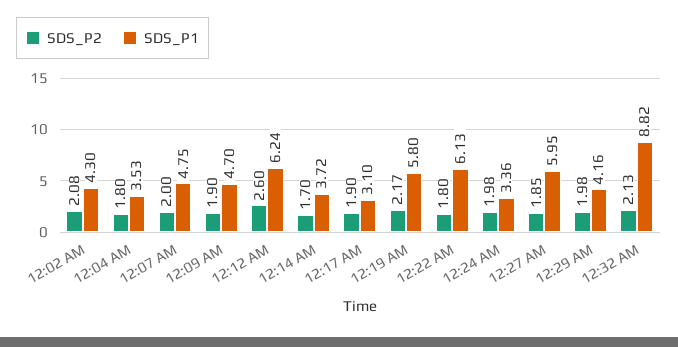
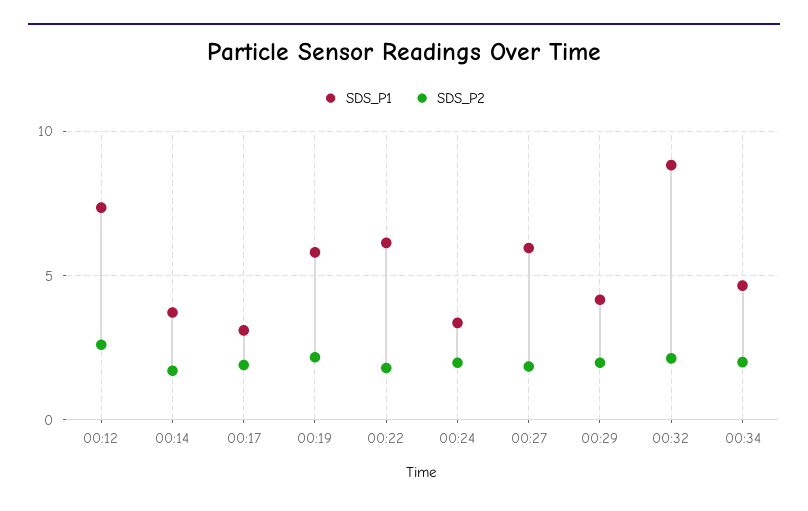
SDS_P2, 12:02 AM: 2.08 -> none
SDS_P1, 12:02 AM: 4.3 -> none
SDS_P2, 12:04 AM: 1.8 -> none
SDS_P1, 12:04 AM: 3.53 -> none
SDS_P2, 12:07 AM: 2 -> none
SDS_P1, 12:07 AM: 4.75 -> none
SDS_P2, 12:09 AM: 1.9 -> none
SDS_P1, 12:09 AM: 4.7 -> none
SDS_P1, 12:12 AM: 6.24 -> 7.5
SDS_P1, 00:34: none -> 4.5
SDS_P2, 00:34: none -> 2

